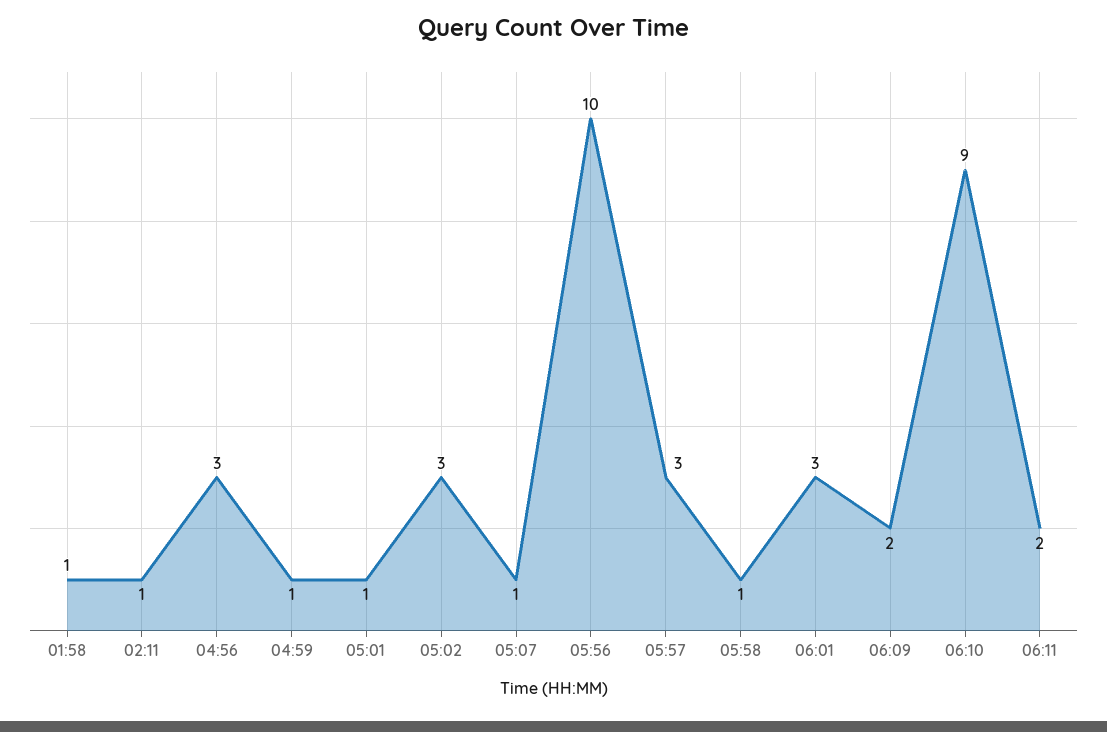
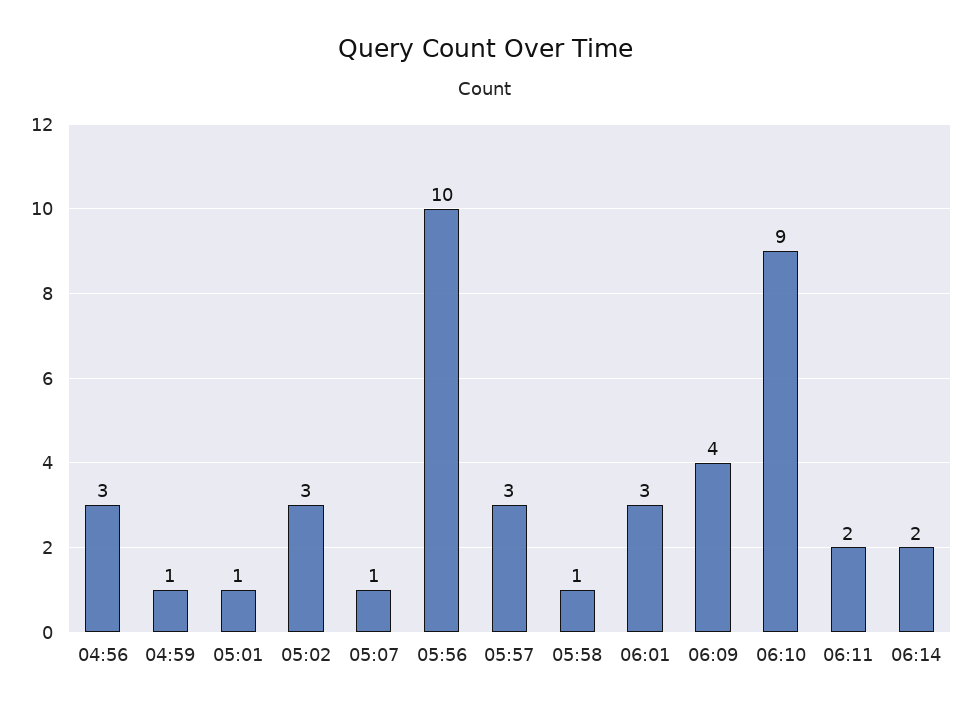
01:58: 1 -> none
02:11: 1 -> none
06:09: 2 -> 4
06:14: none -> 2

